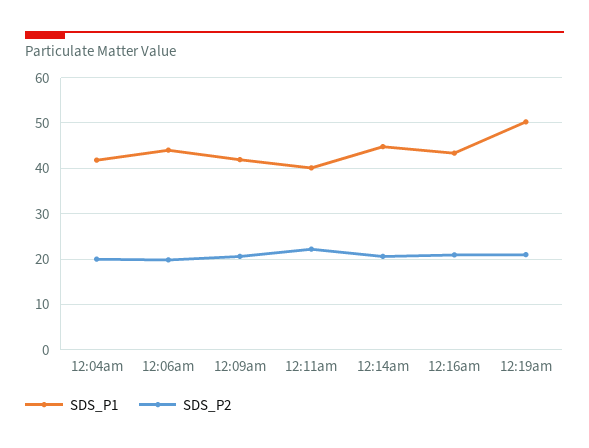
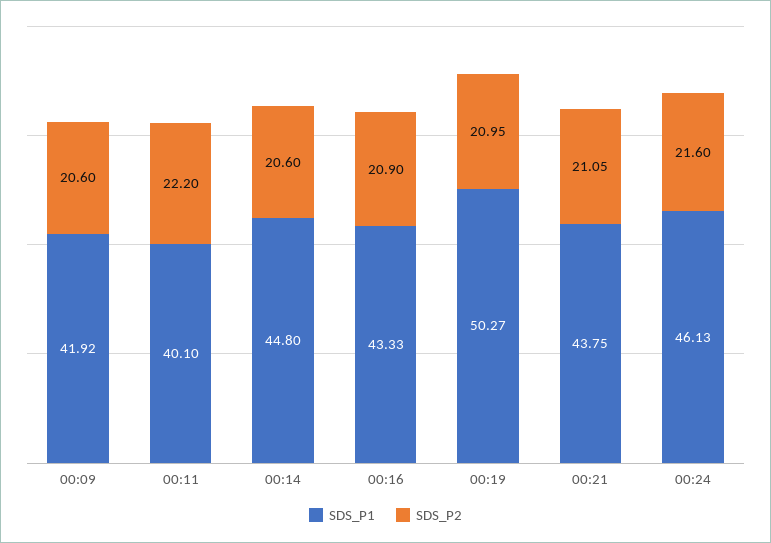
SDS_P1, 12:04am: 42 -> none
SDS_P2, 12:04am: 20 -> none
SDS_P1, 12:06am: 44 -> none
SDS_P2, 12:06am: 20 -> none
SDS_P1, 00:21: none -> 43.75
SDS_P2, 00:21: none -> 21.05
SDS_P1, 00:24: none -> 46.13
SDS_P2, 00:24: none -> 21.6

